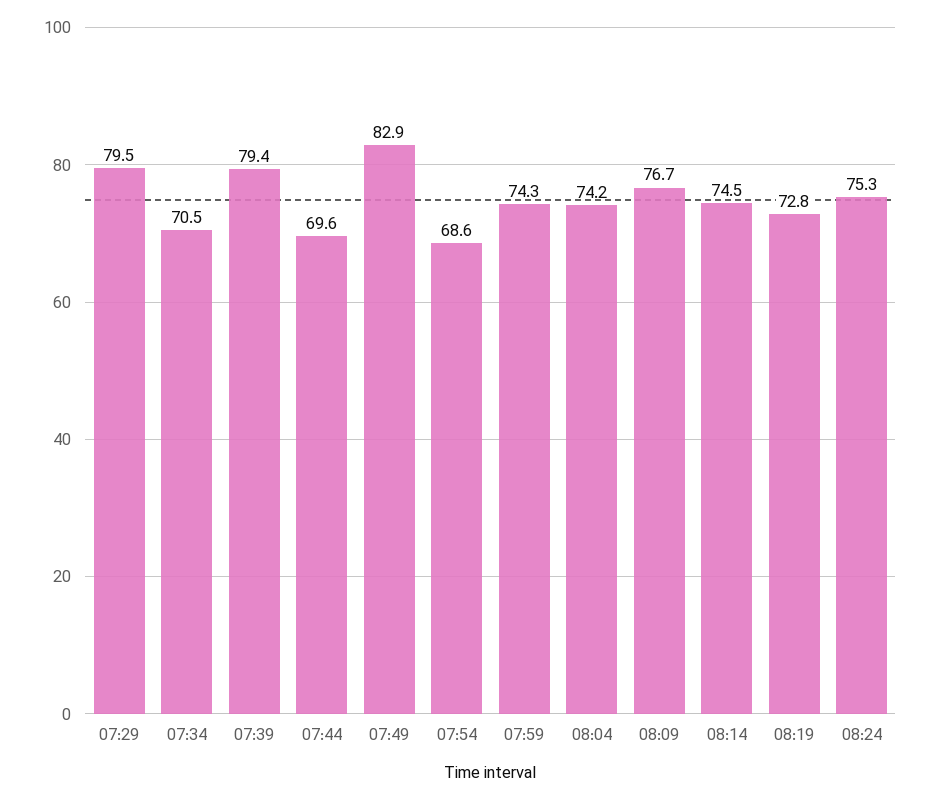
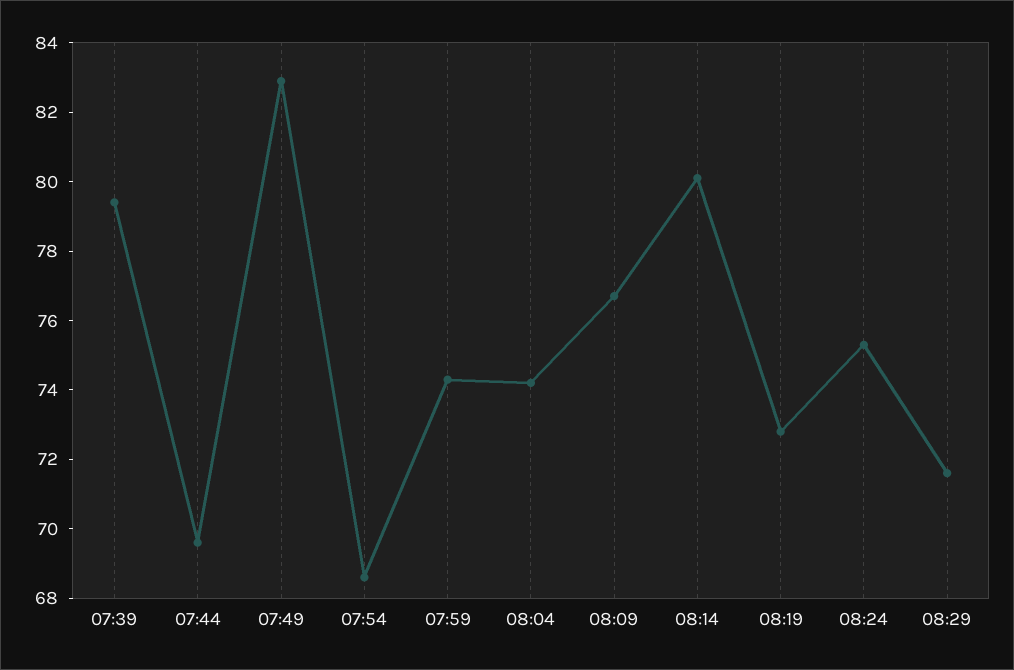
07:29: 79.5 -> none
07:34: 70.5 -> none
08:14: 74.5 -> 80
08:29: none -> 71.5

